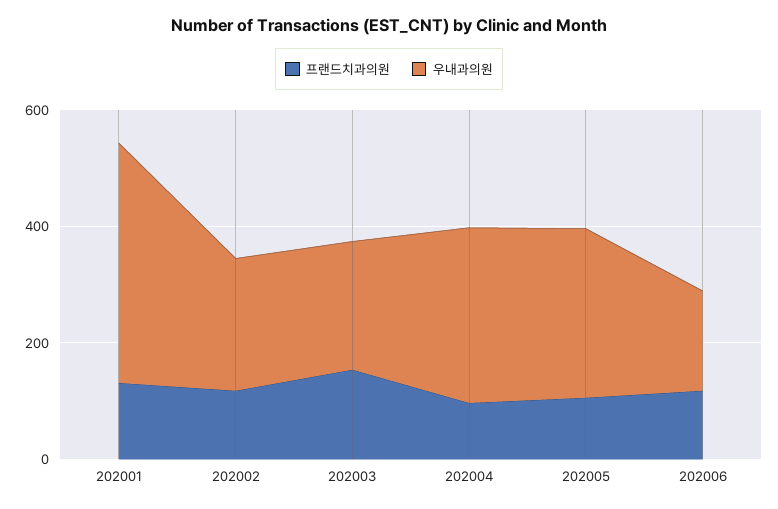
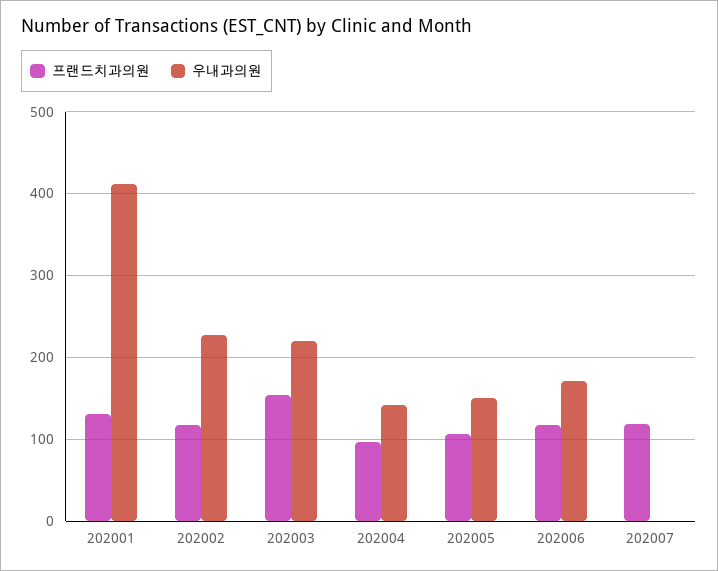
우내과의원, 202004: 300 -> 140
우내과의원, 202005: 300 -> 150
프랜드치과의원, 202007: none -> 120
우내과의원, 202007: none -> 0

